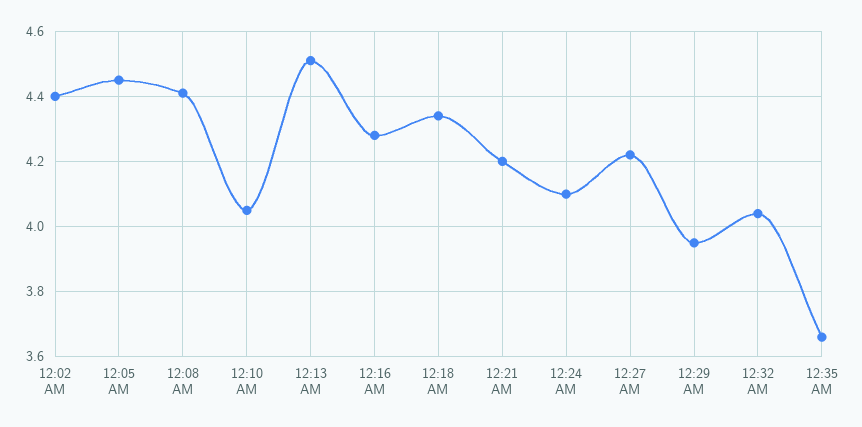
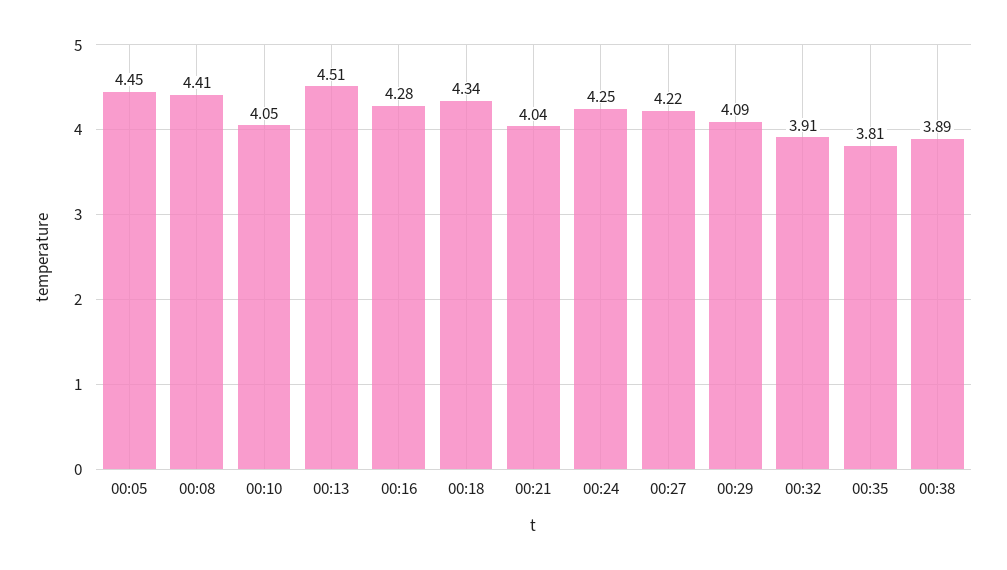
12:02 AM: 4.4 -> none
12:21 AM: 4.2 -> 4.04
12:24 AM: 4.1 -> 4.25
12:29 AM: 3.95 -> 4.09
12:32 AM: 4.05 -> 3.91
12:35 AM: 3.65 -> 3.81
00:38: none -> 3.89

